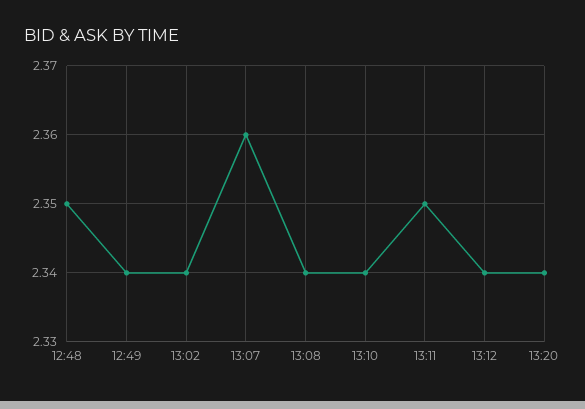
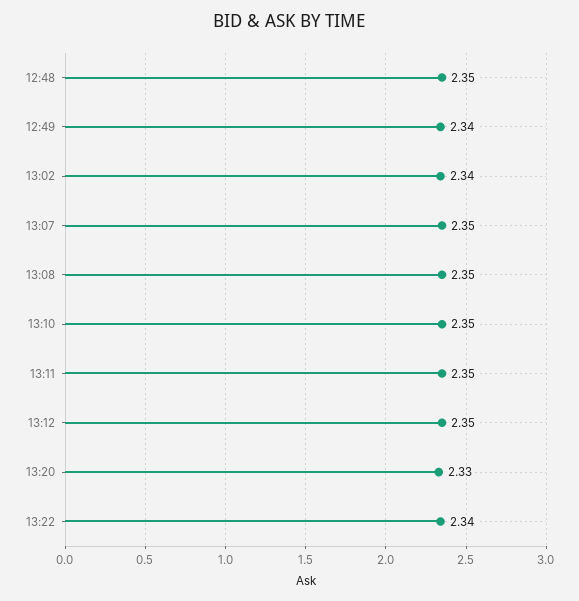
13:07: 2.36 -> 2.35
13:08: 2.34 -> 2.35
13:10: 2.34 -> 2.35
13:12: 2.34 -> 2.35
13:20: 2.34 -> 2.33
13:22: none -> 2.34

